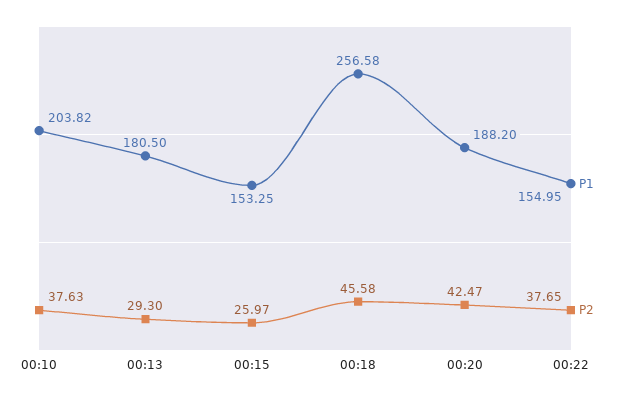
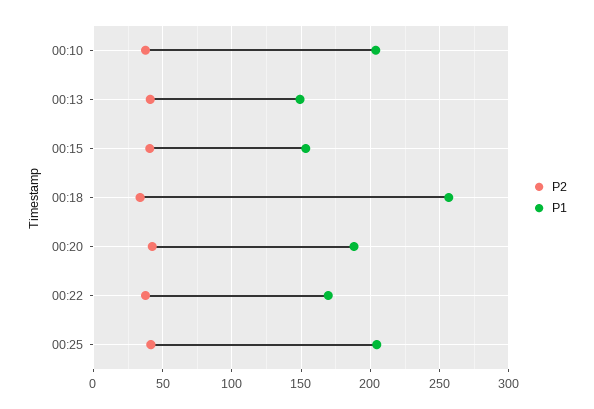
P1, 00:13: 180.5 -> 150
P2, 00:13: 29.3 -> 40
P2, 00:15: 25.97 -> 40
P2, 00:18: 45.58 -> 35
P1, 00:22: 154.95 -> 170
P2, 00:25: none -> 40
P1, 00:25: none -> 205

